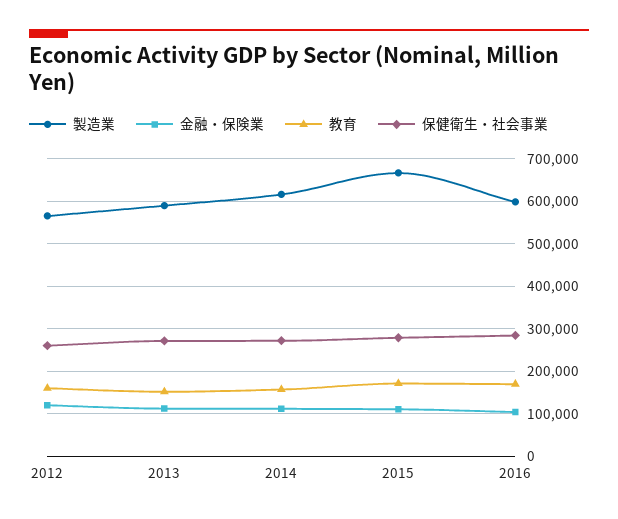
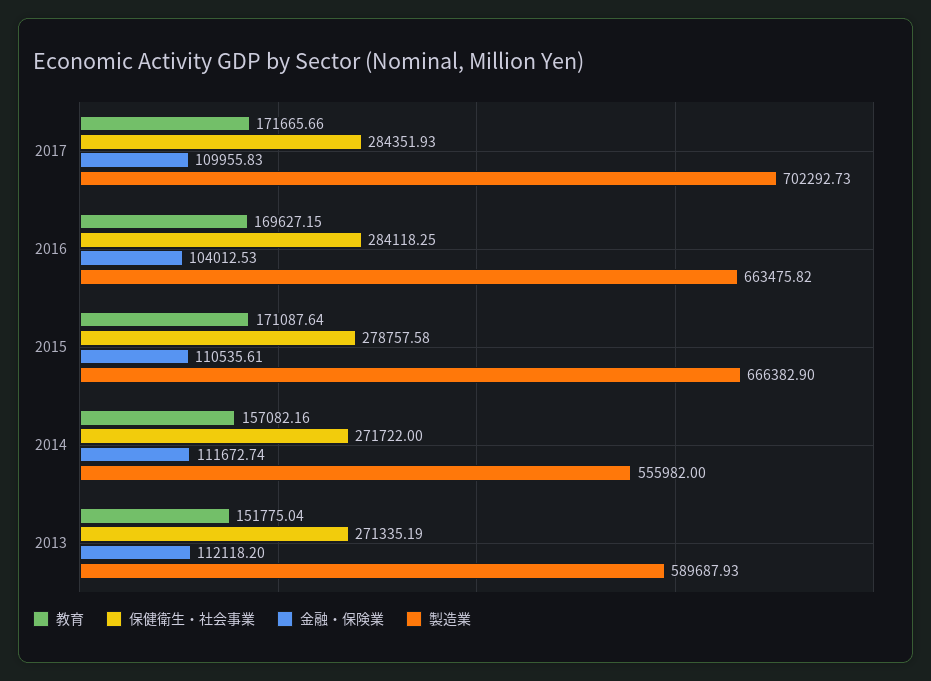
製造業, 2012: 560000 -> none
金融・保険業, 2012: 120000 -> none
教育, 2012: 160000 -> none
保健衛生・社会事業, 2012: 260000 -> none
製造業, 2014: 620000 -> 555982
製造業, 2016: 600000 -> 663475.82
教育, 2017: none -> 171665.66
保健衛生・社会事業, 2017: none -> 284351.93
金融・保険業, 2017: none -> 109955.83
製造業, 2017: none -> 702292.73

